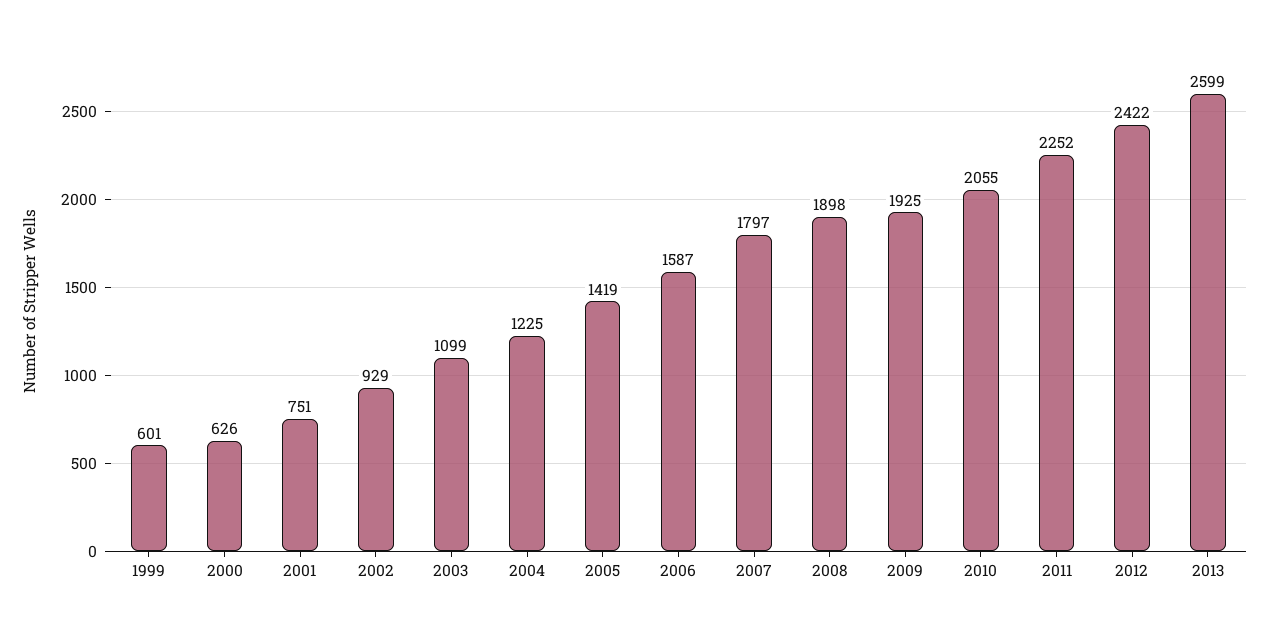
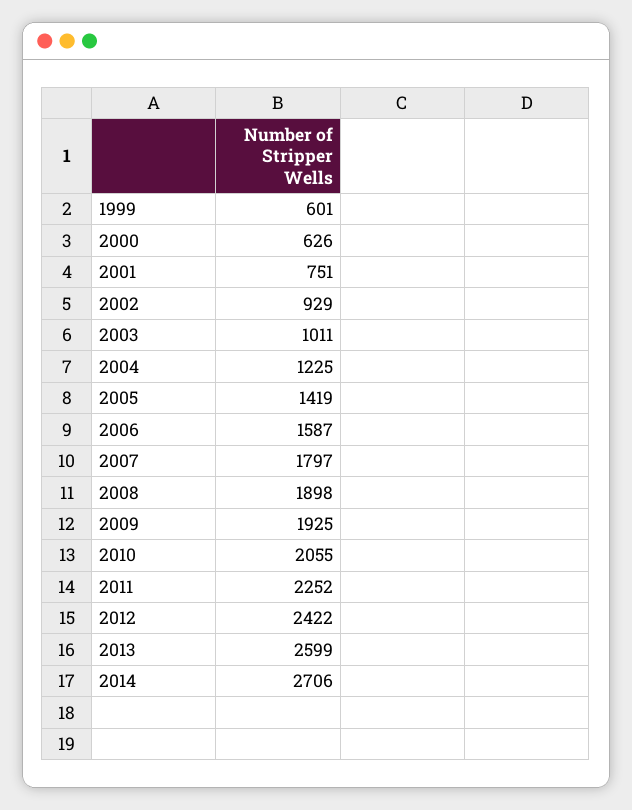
2003: 1099 -> 1011
2014: none -> 2706

